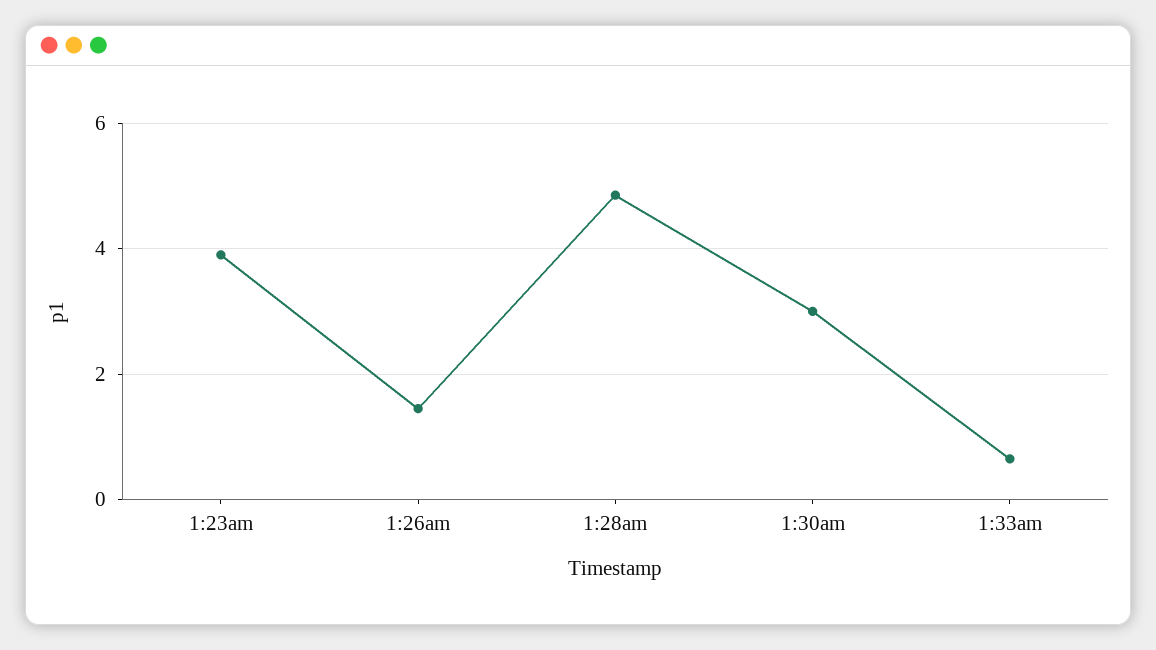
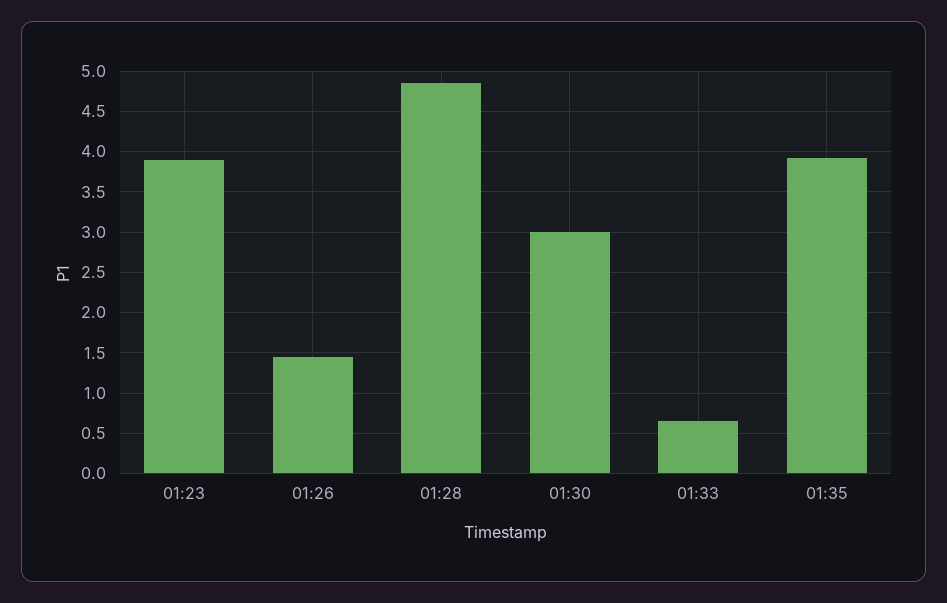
01:35: none -> 3.9

